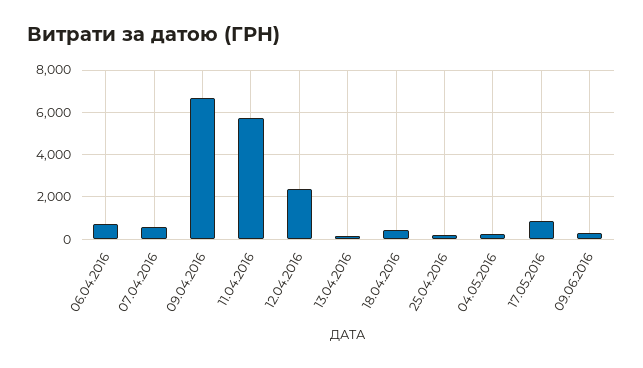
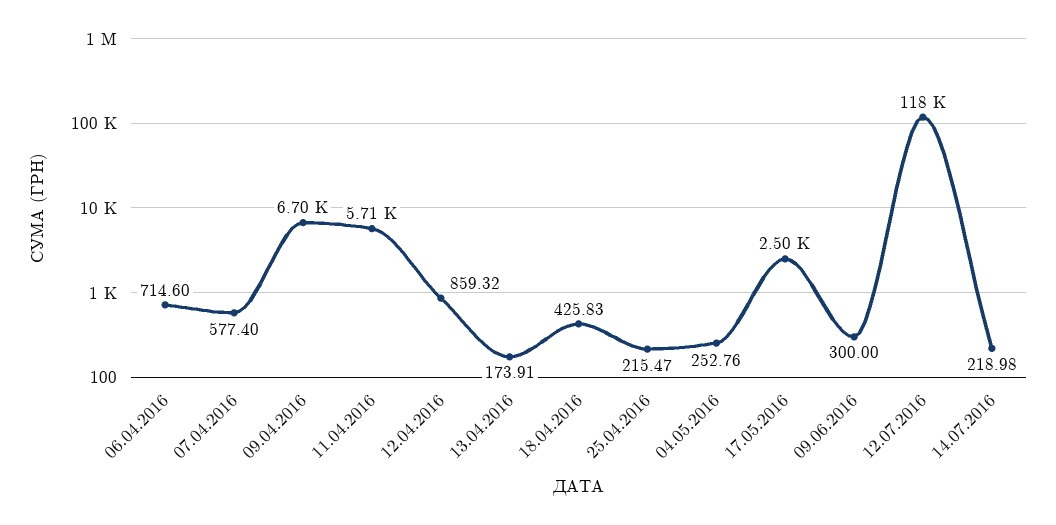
12.04.2016: 2500 -> 859.32
17.05.2016: 1000 -> 2500
12.07.2016: none -> 118000
14.07.2016: none -> 218.98

